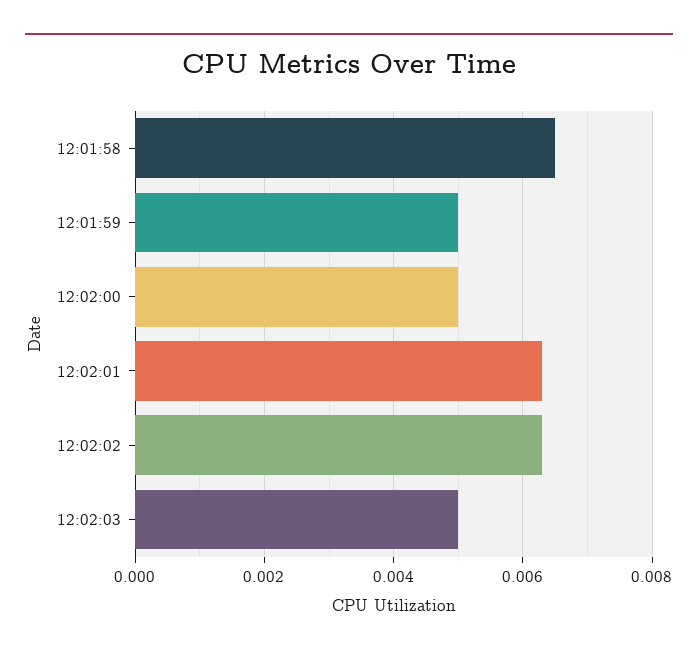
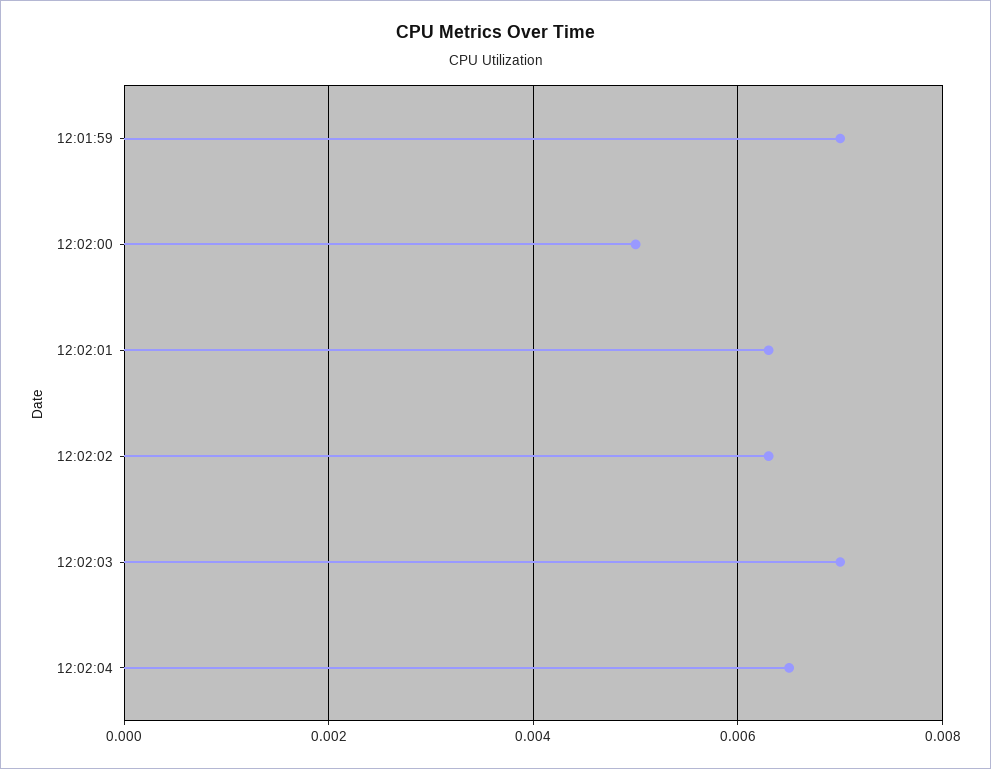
12:01:58: 0.0065 -> none
12:01:59: 0.005 -> 0.007
12:02:03: 0.005 -> 0.007
12:02:04: none -> 0.0065

